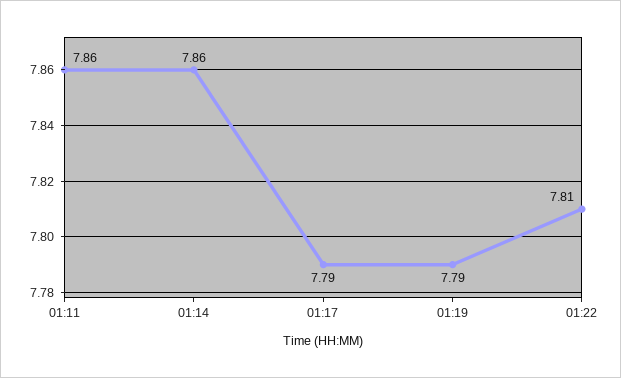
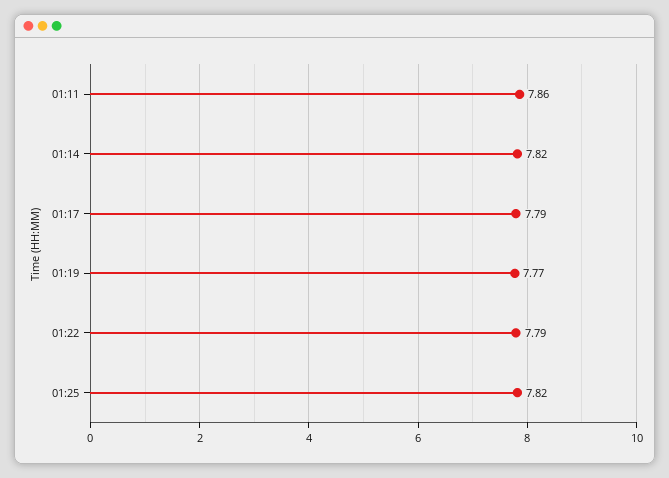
01:14: 7.86 -> 7.82
01:19: 7.79 -> 7.77
01:22: 7.81 -> 7.79
01:25: none -> 7.82

